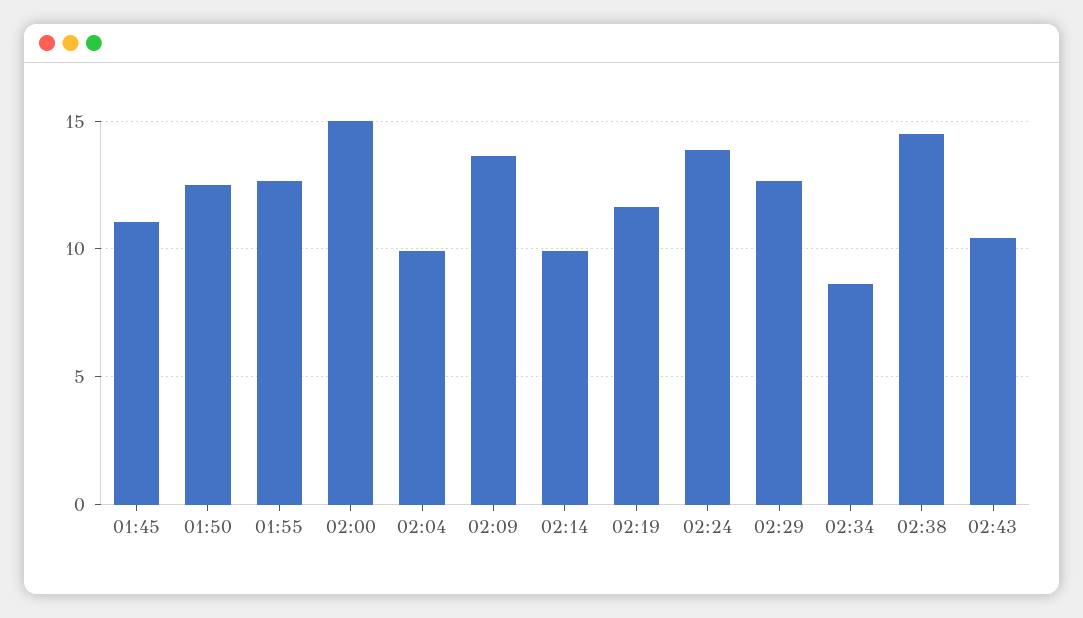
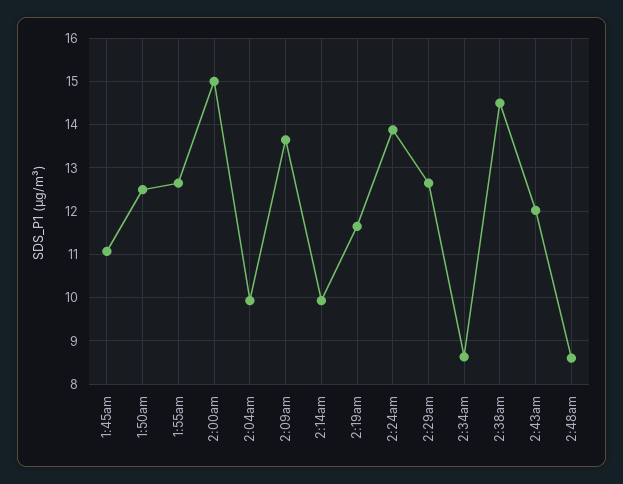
02:43: 10.5 -> 12
2:48am: none -> 8.6

